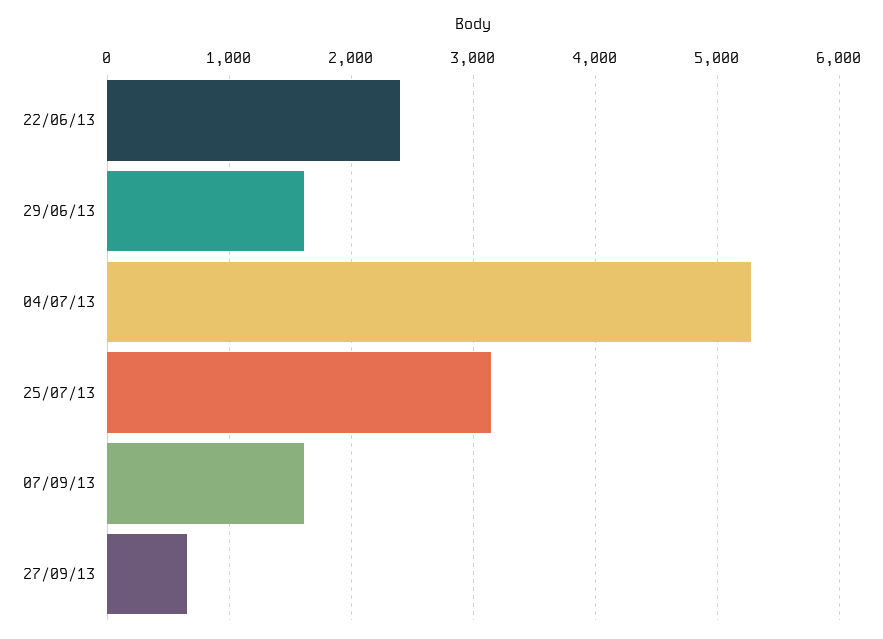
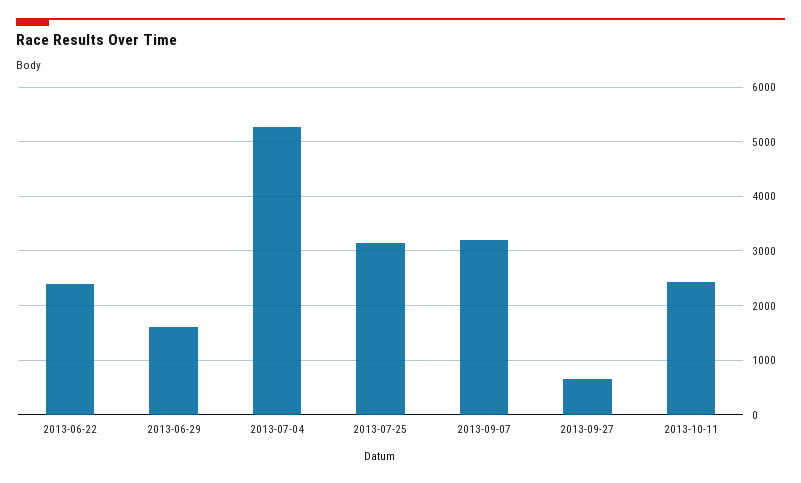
07/09/13: 1600 -> 3200
2013-10-11: none -> 2400

